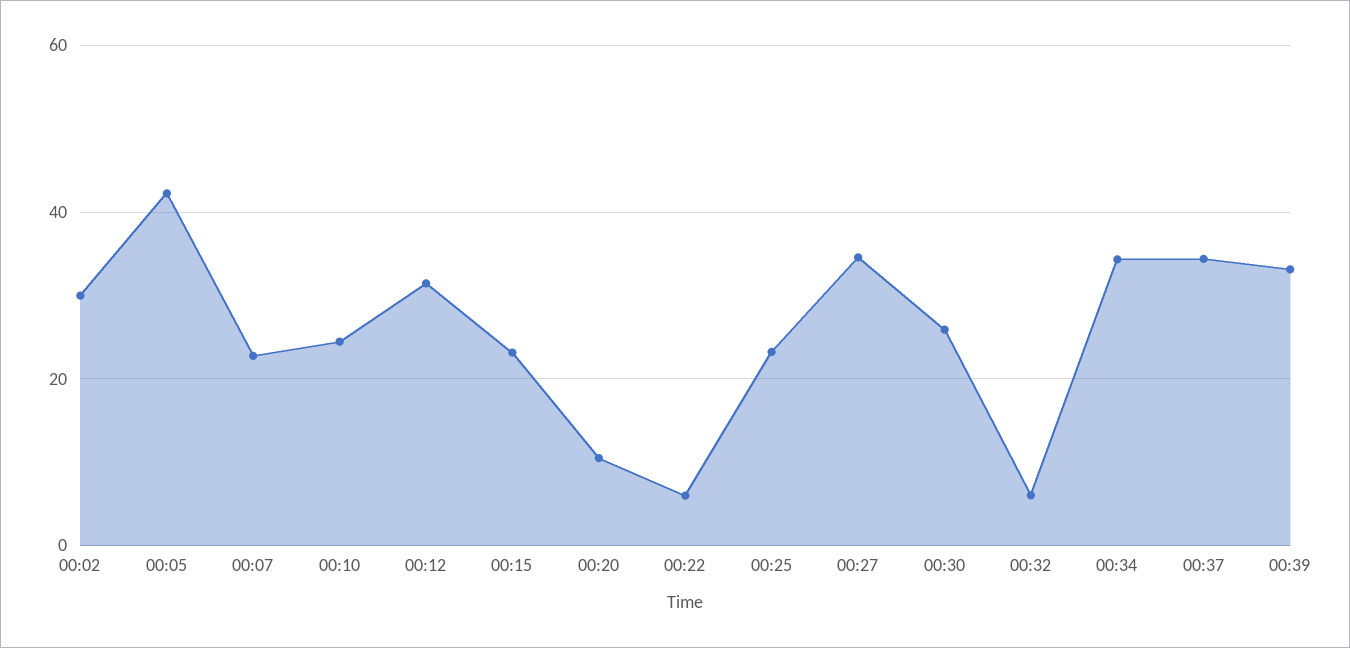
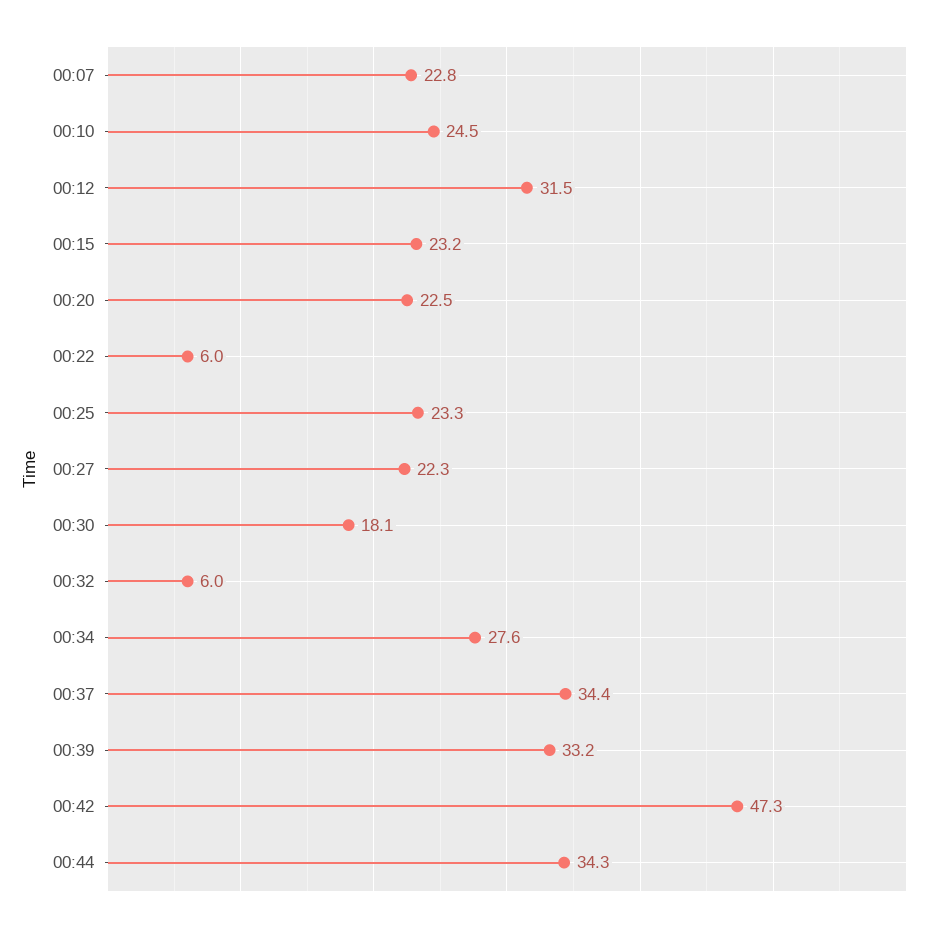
00:02: 30 -> none
00:05: 42 -> none
00:20: 10 -> 22.5
00:27: 34 -> 22.3
00:30: 26 -> 18.1
00:34: 34 -> 27.6
00:42: none -> 47.3
00:44: none -> 34.3

